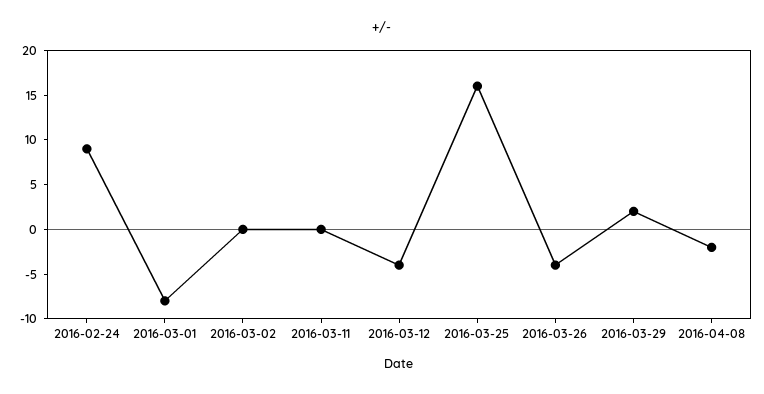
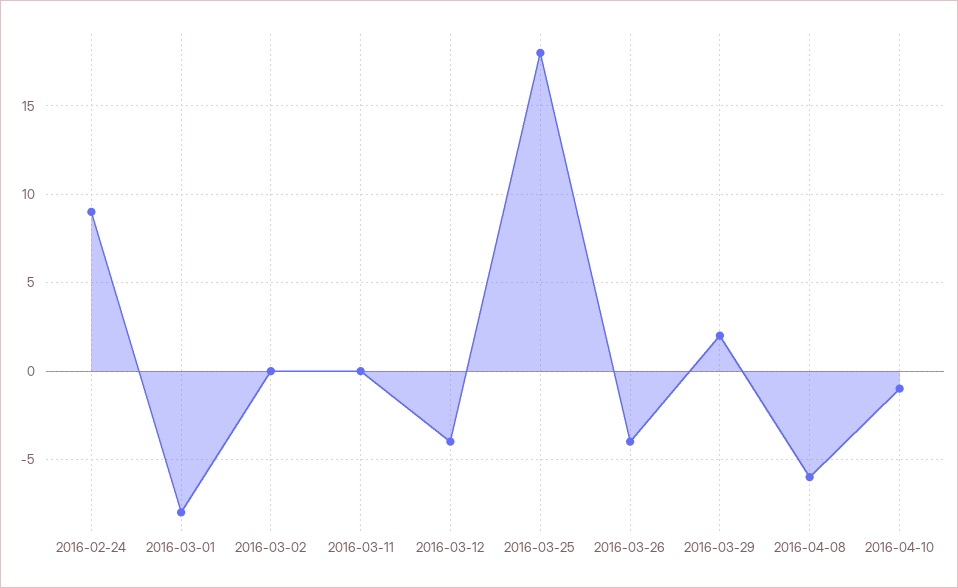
2016-03-25: 16 -> 18
2016-04-08: -2 -> -6
2016-04-10: none -> -1

